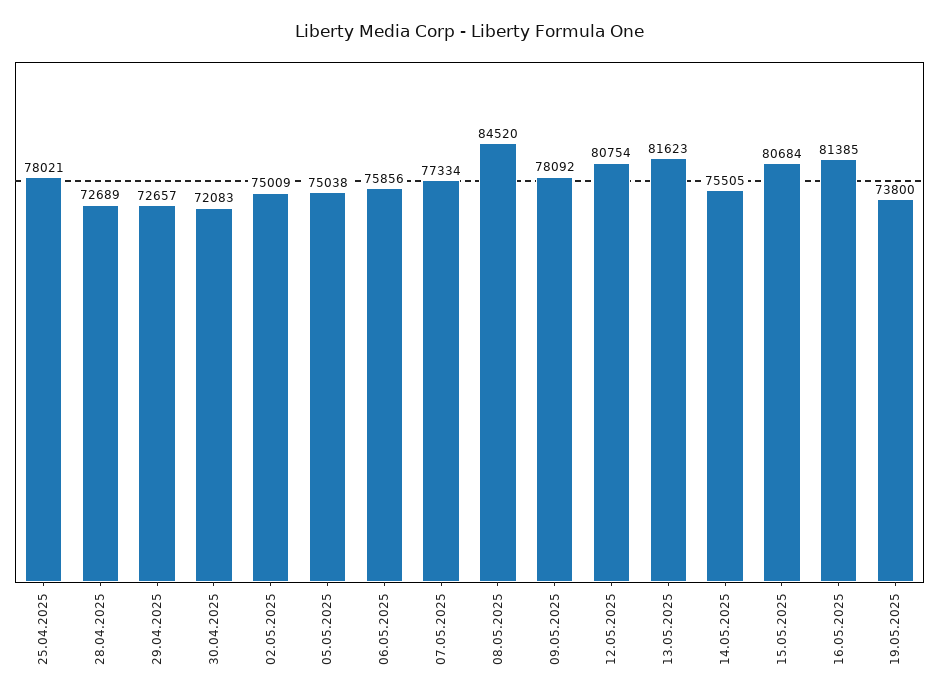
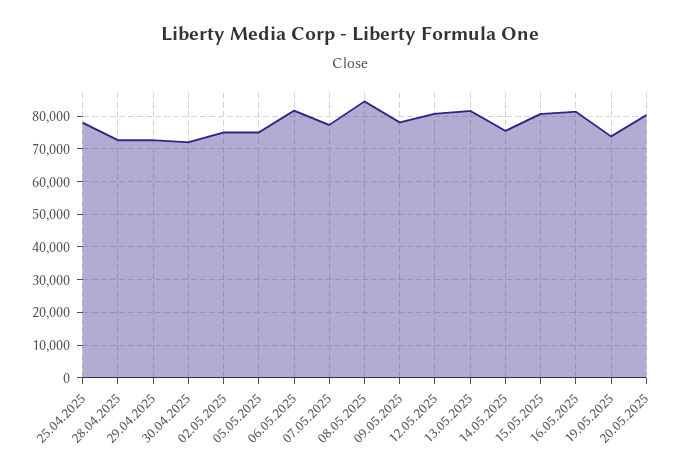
06.05.2025: 75856 -> 82000
20.05.2025: none -> 80000

